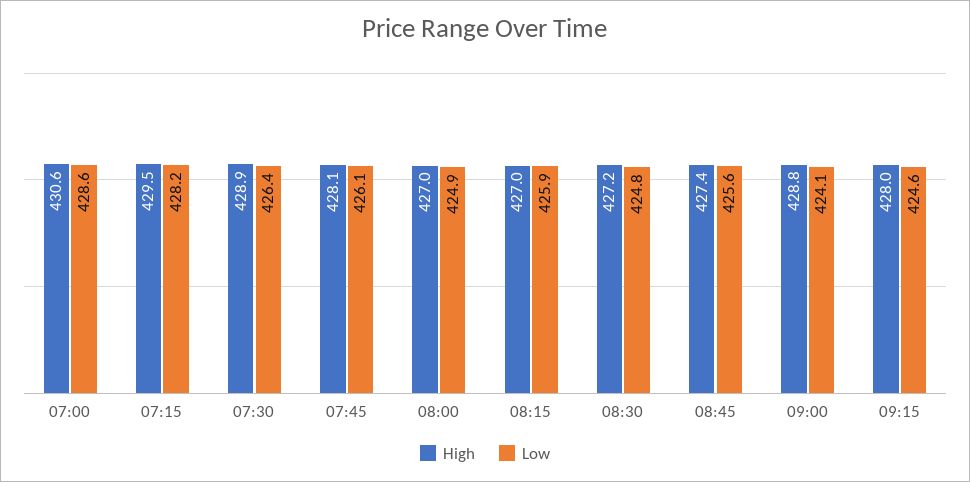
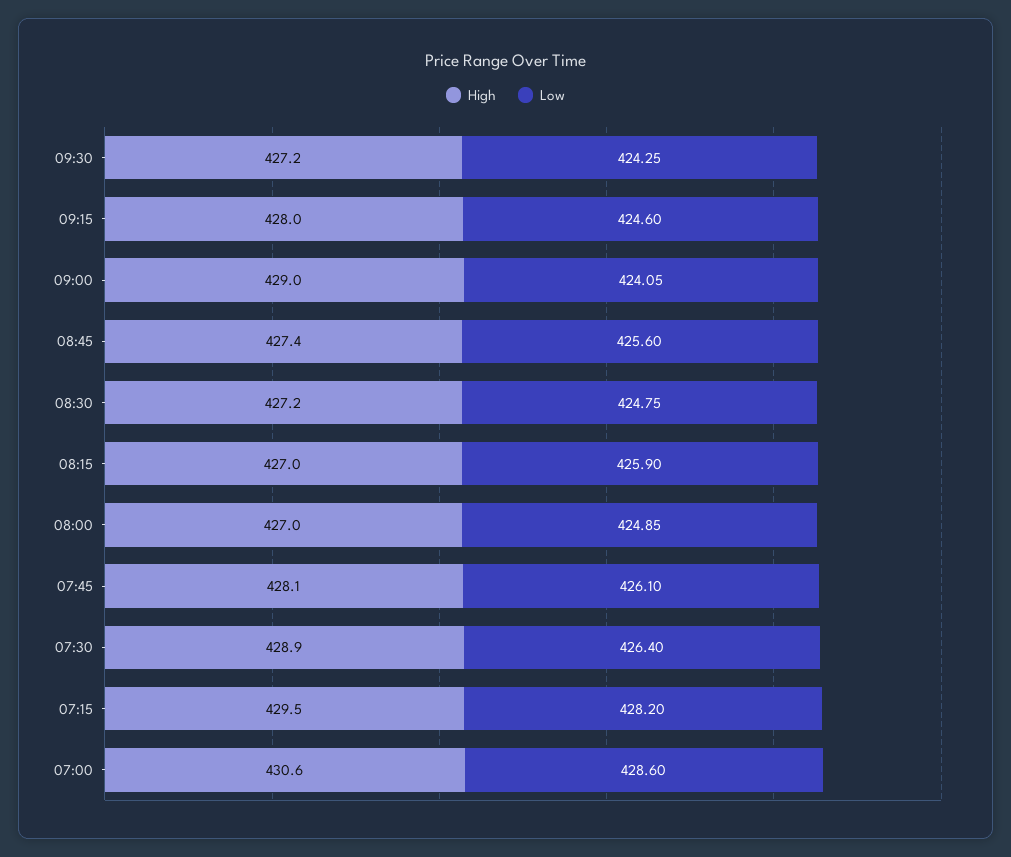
High, 09:00: 428.8 -> 429
High, 09:30: none -> 427.2
Low, 09:30: none -> 424.25

